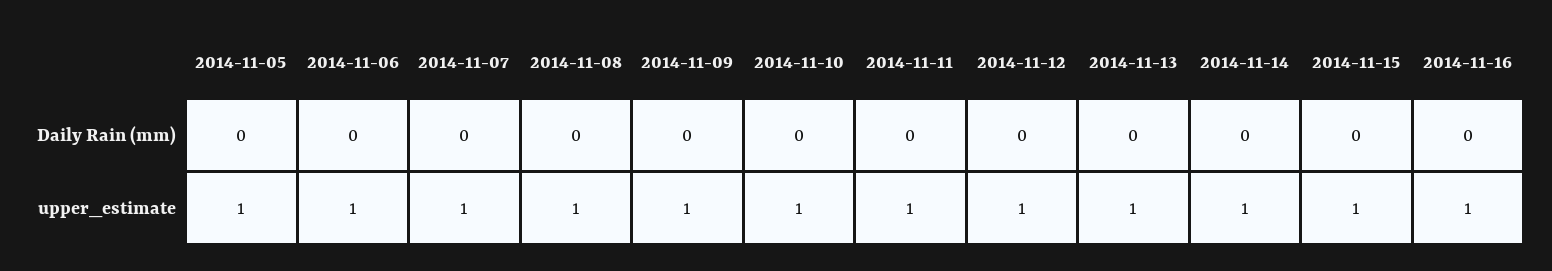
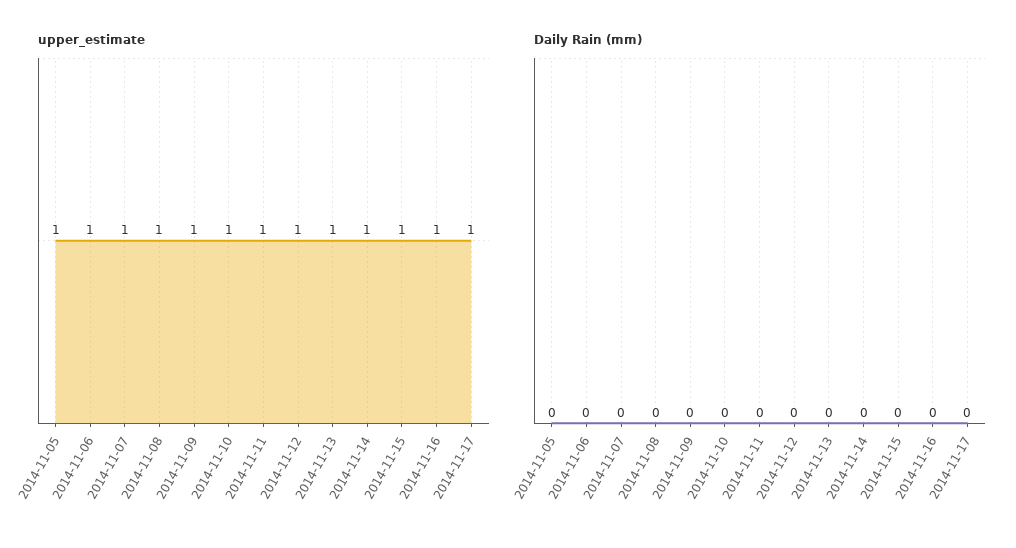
upper_estimate, 2014-11-17: none -> 1
Daily Rain (mm), 2014-11-17: none -> 0

